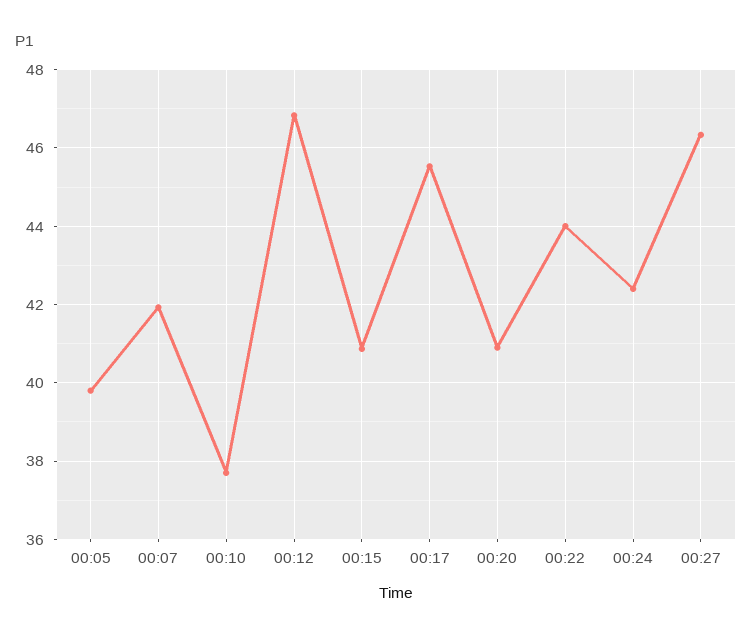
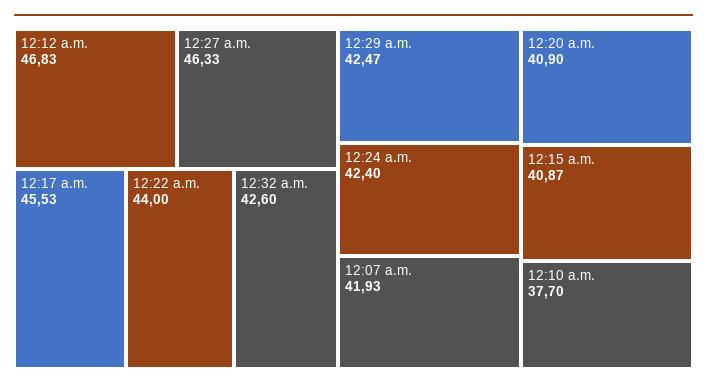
00:05: 39.8 -> none
12:32 a.m.: none -> 42.6
12:29 a.m.: none -> 42.47

